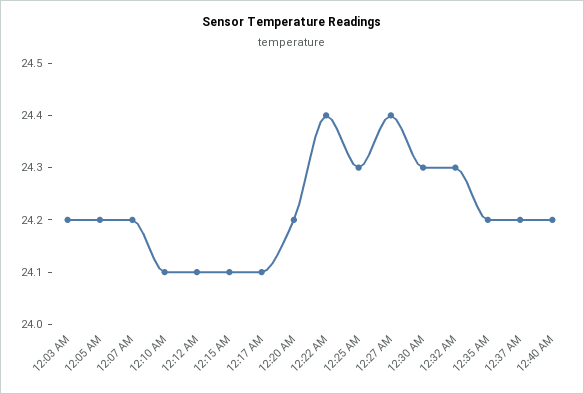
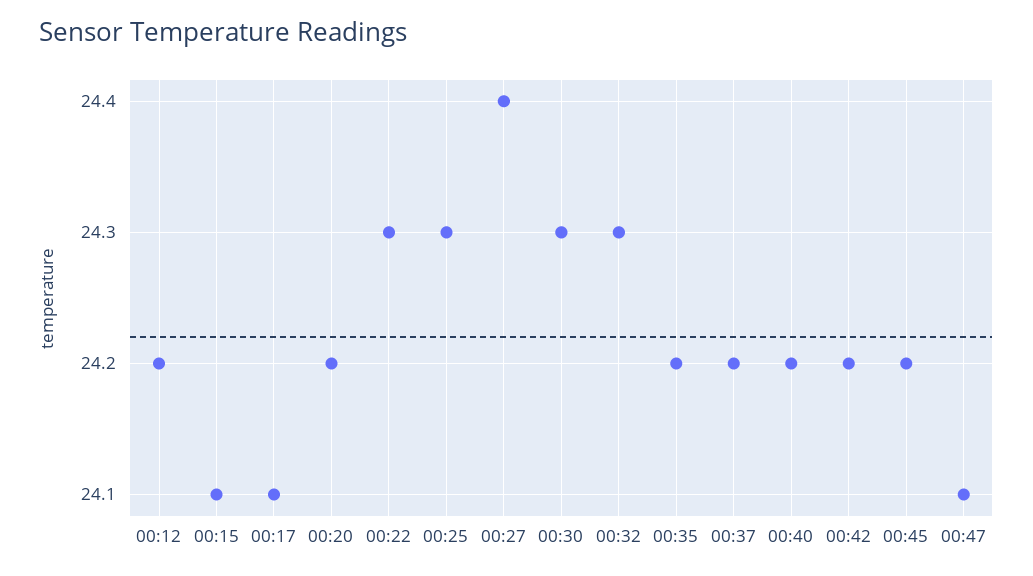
12:03 AM: 24.2 -> none
12:05 AM: 24.2 -> none
12:07 AM: 24.2 -> none
12:10 AM: 24.1 -> none
12:12 AM: 24.1 -> 24.2
12:22 AM: 24.4 -> 24.3
00:42: none -> 24.2
00:45: none -> 24.2
00:47: none -> 24.1

